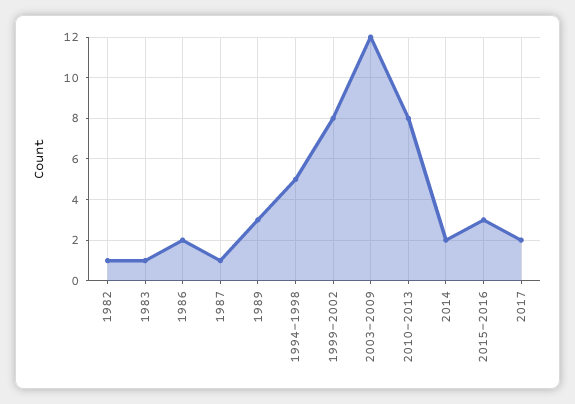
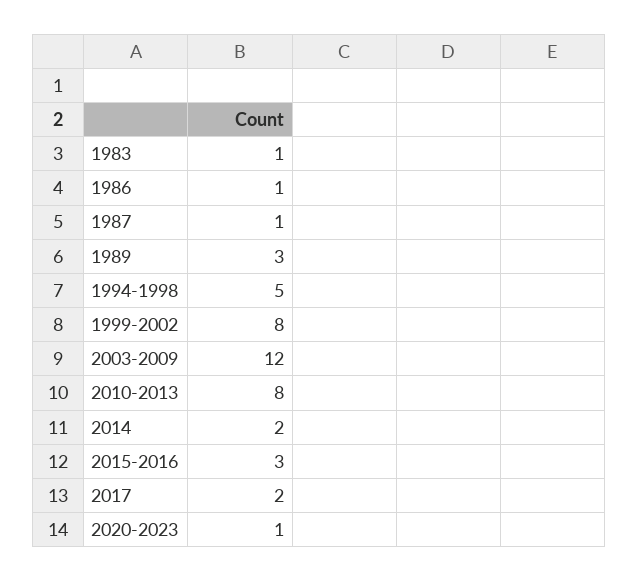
1982: 1 -> none
1986: 2 -> 1
2020-2023: none -> 1

